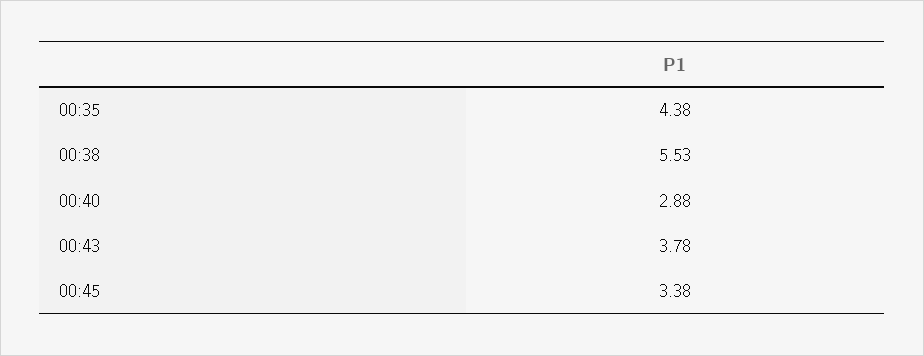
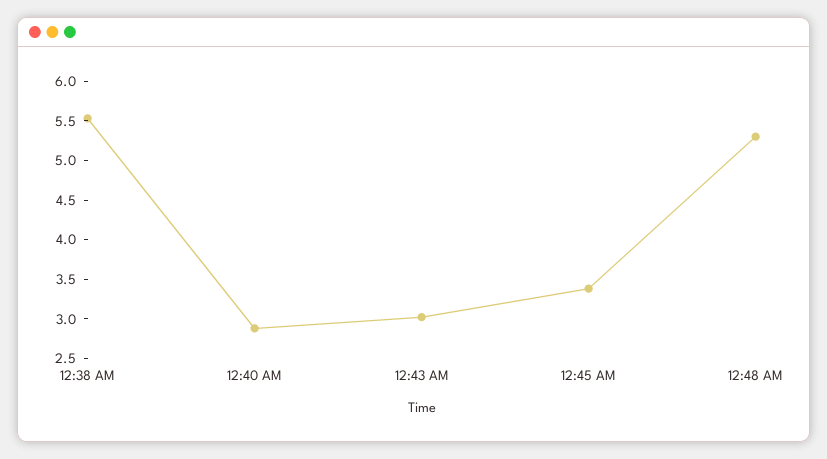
00:35: 4.38 -> none
00:43: 3.78 -> 3
12:48 AM: none -> 5.25

